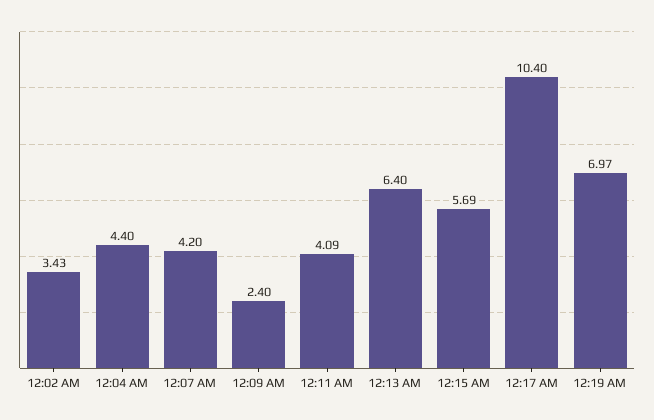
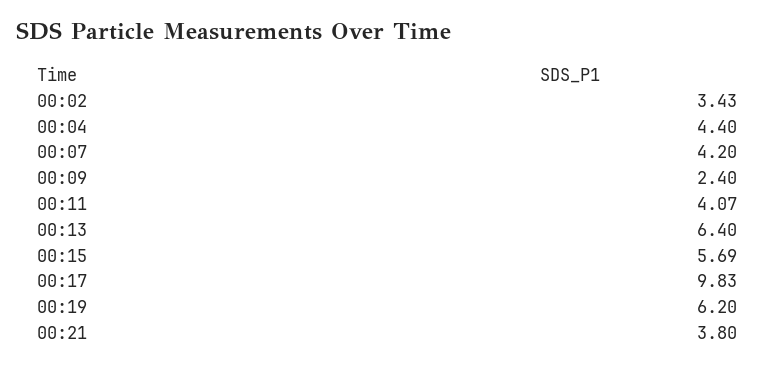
12:11 AM: 4.09 -> 4.07
12:17 AM: 10.4 -> 9.83
12:19 AM: 6.97 -> 6.2
00:21: none -> 3.8

